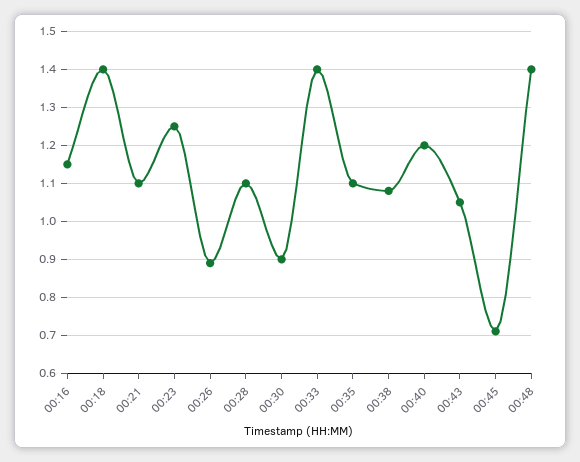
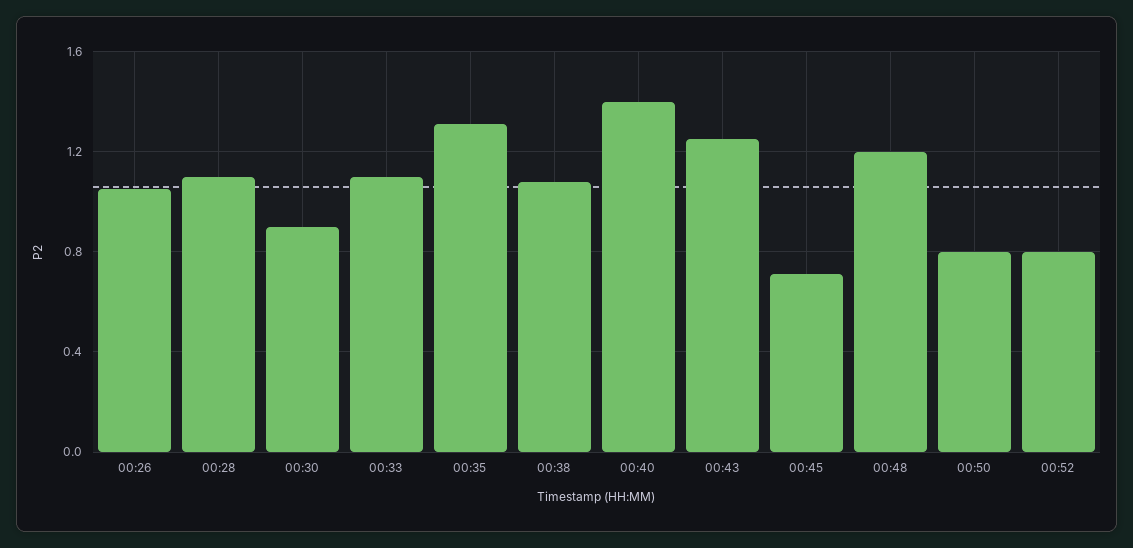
00:16: 1.15 -> none
00:18: 1.4 -> none
00:21: 1.1 -> none
00:23: 1.25 -> none
00:26: 0.9 -> 1.05
00:33: 1.4 -> 1.1
00:35: 1.1 -> 1.3
00:40: 1.2 -> 1.4
00:43: 1.05 -> 1.25
00:48: 1.4 -> 1.2
00:50: none -> 0.8
00:52: none -> 0.8

